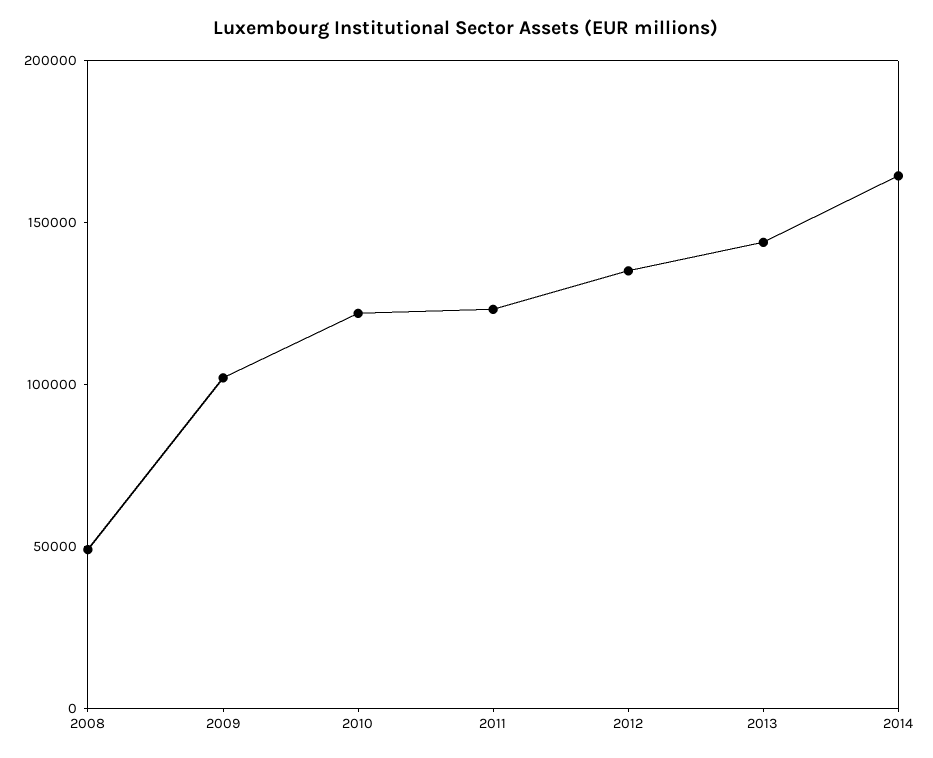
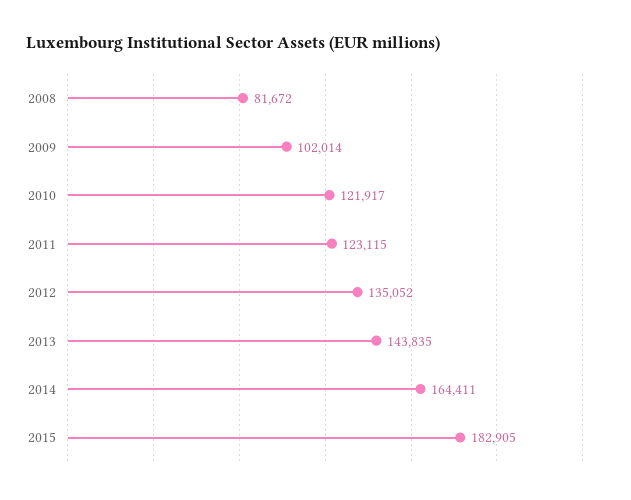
2008: 50000 -> 81672
2015: none -> 182905

